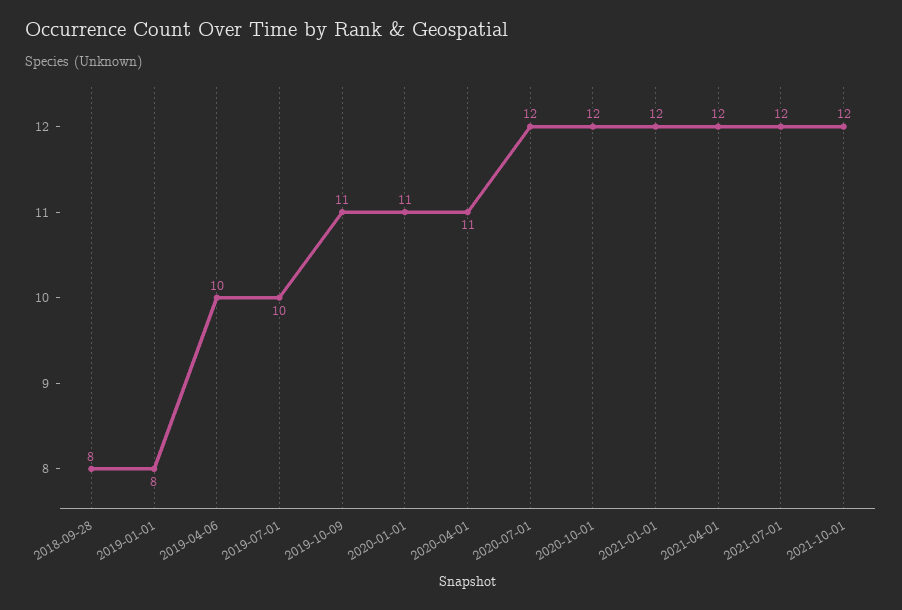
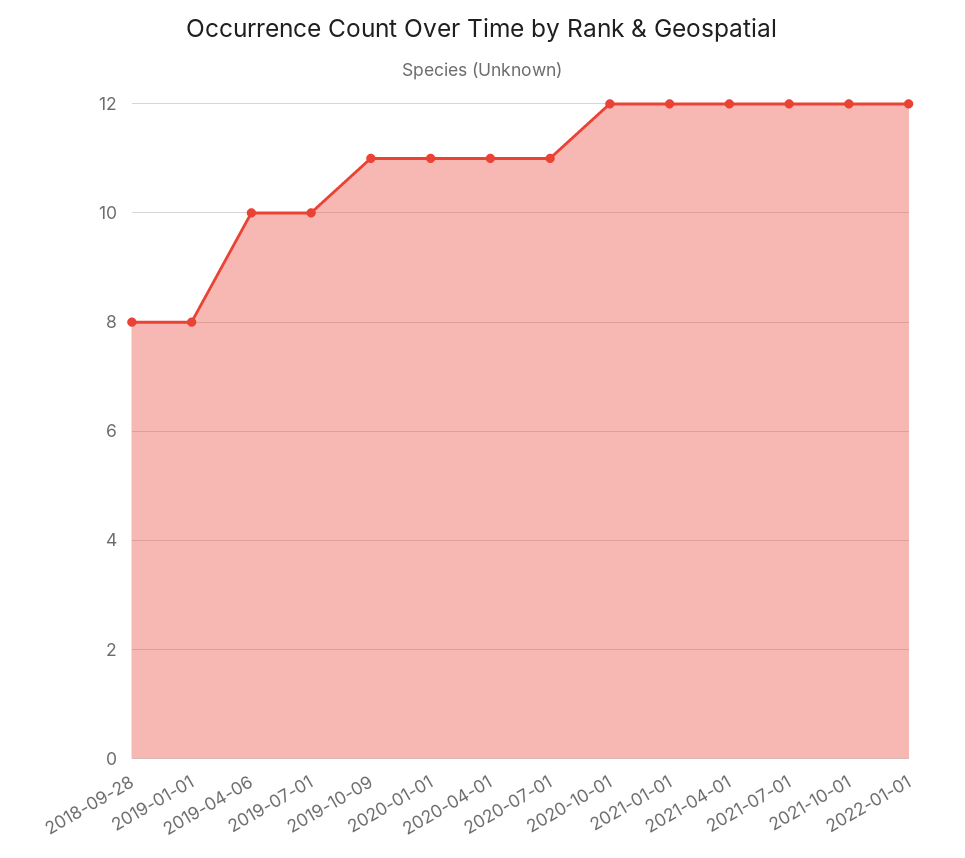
2020-07-01: 12 -> 11
2022-01-01: none -> 12

